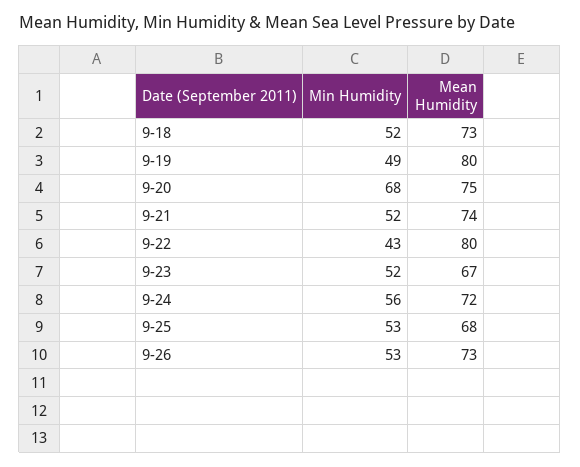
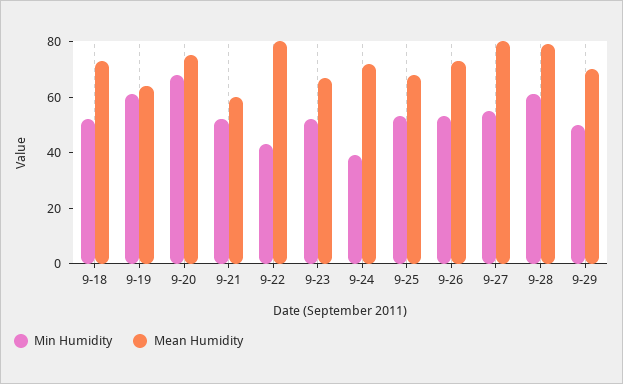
Min Humidity, 9-19: 49 -> 60
Mean Humidity, 9-19: 80 -> 65
Mean Humidity, 9-21: 74 -> 60
Min Humidity, 9-24: 56 -> 40
Min Humidity, 9-27: none -> 55
Mean Humidity, 9-27: none -> 80
Min Humidity, 9-28: none -> 60
Mean Humidity, 9-28: none -> 80
Min Humidity, 9-29: none -> 50
Mean Humidity, 9-29: none -> 70

